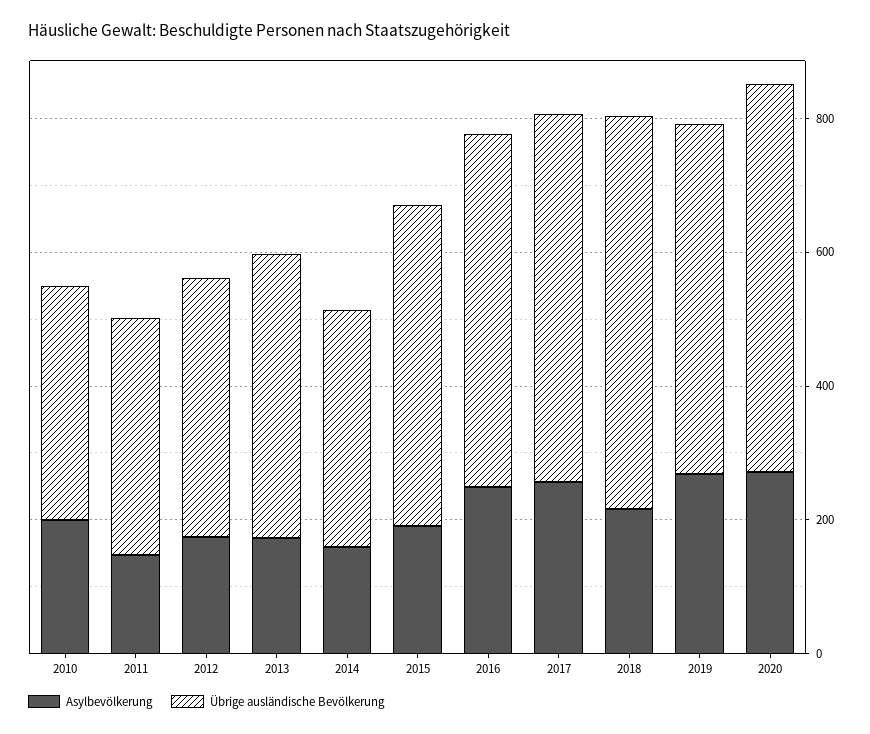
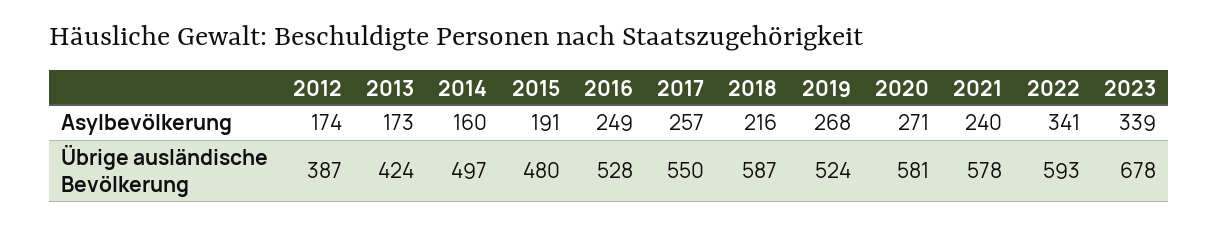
Asylbevölkerung, 2010: 200 -> none
Übrige ausländische Bevölkerung, 2010: 350 -> none
Asylbevölkerung, 2011: 150 -> none
Übrige ausländische Bevölkerung, 2011: 350 -> none
Übrige ausländische Bevölkerung, 2014: 350 -> 497
Asylbevölkerung, 2021: none -> 240
Asylbevölkerung, 2022: none -> 341
Asylbevölkerung, 2023: none -> 339
Übrige ausländische Bevölkerung, 2021: none -> 578
Übrige ausländische Bevölkerung, 2022: none -> 593
Übrige ausländische Bevölkerung, 2023: none -> 678

